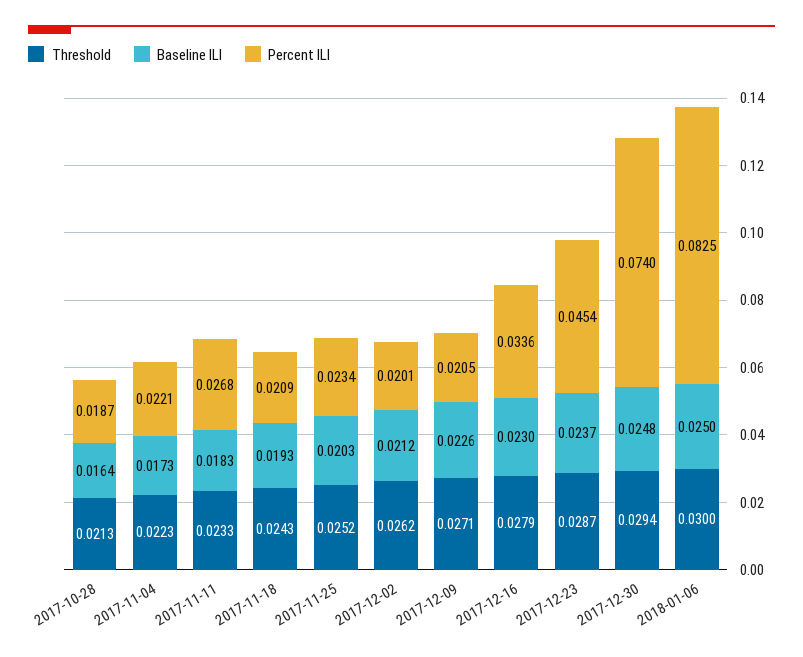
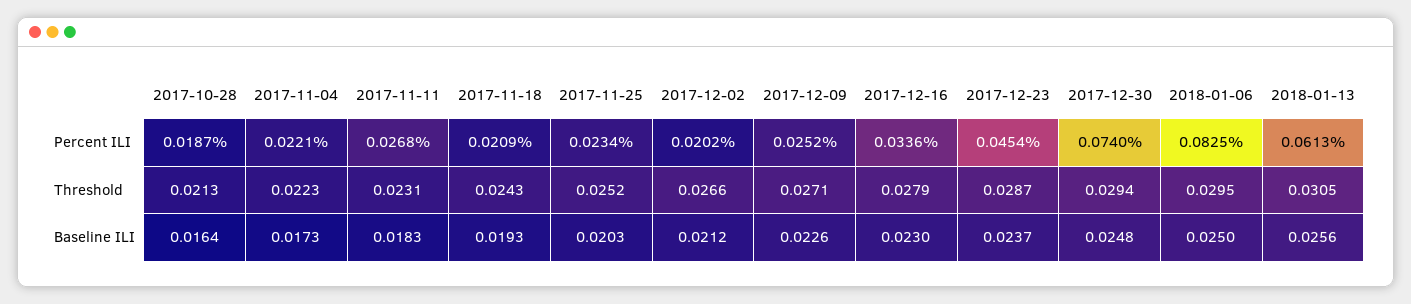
Threshold, 2017-11-11: 0.0233 -> 0.0231
Threshold, 2017-12-02: 0.0262 -> 0.0266
Percent ILI, 2017-12-02: 0.0201 -> 0.0202
Percent ILI, 2017-12-09: 0.0205 -> 0.0252
Threshold, 2018-01-06: 0.03 -> 0.0295
Percent ILI, 2018-01-13: none -> 0.0613
Threshold, 2018-01-13: none -> 0.0305
Baseline ILI, 2018-01-13: none -> 0.0256

